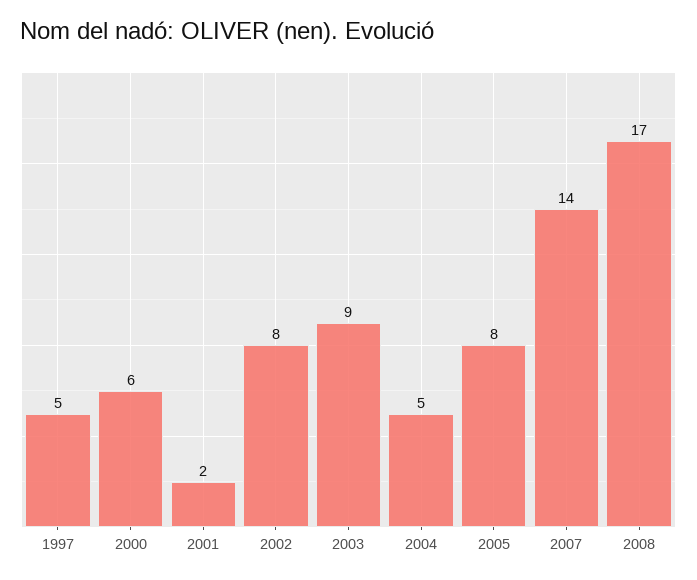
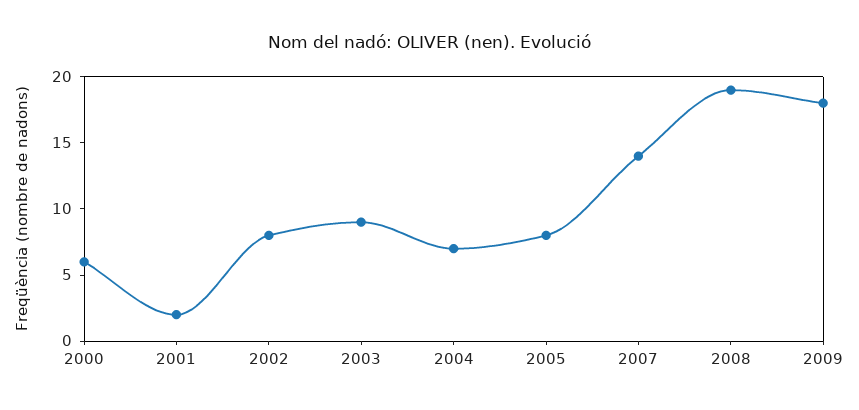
1997: 5 -> none
2004: 5 -> 7
2008: 17 -> 19
2009: none -> 18

